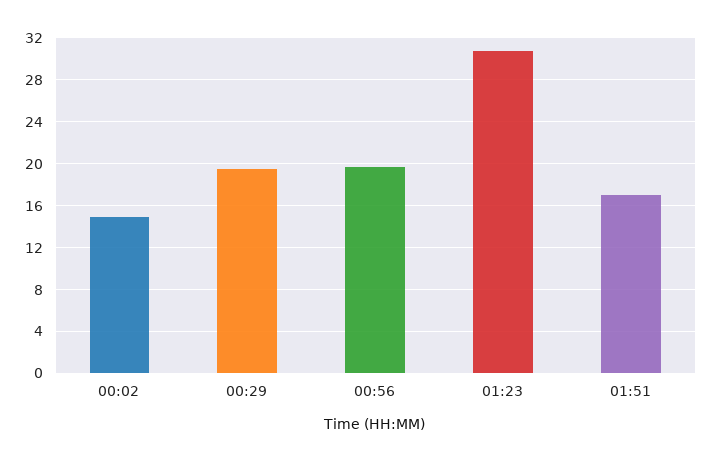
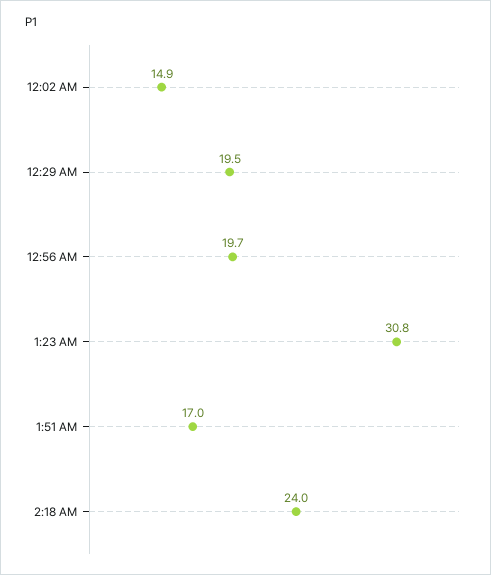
2:18 AM: none -> 24

